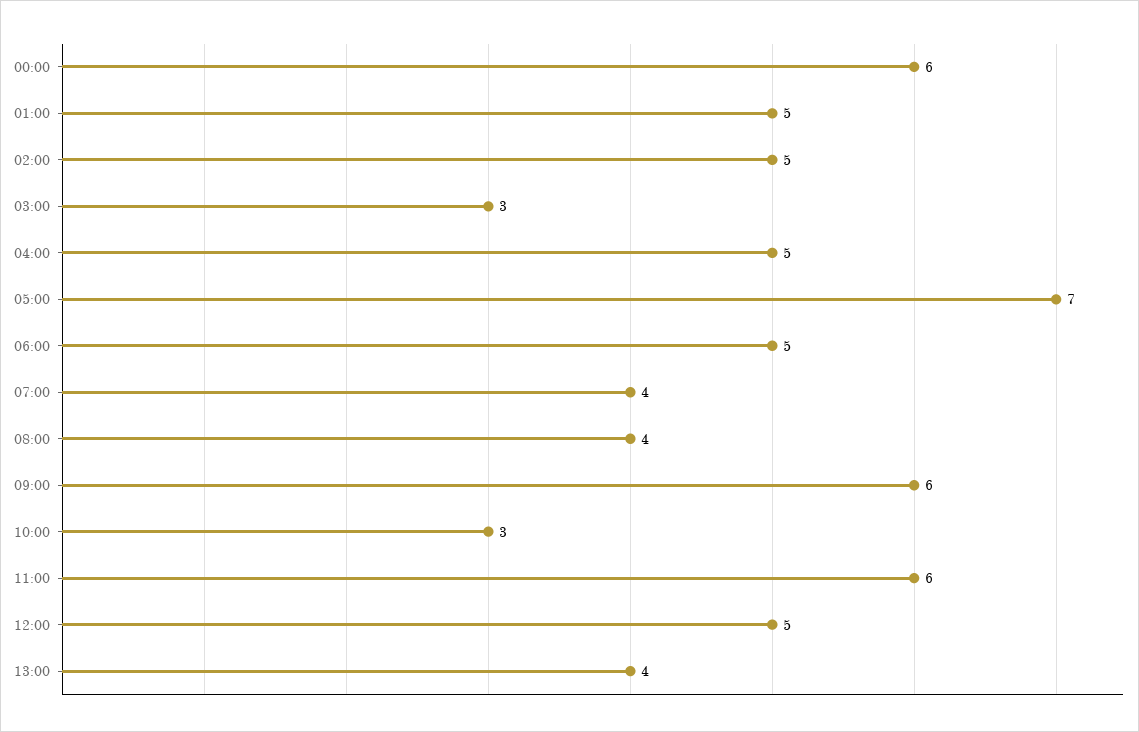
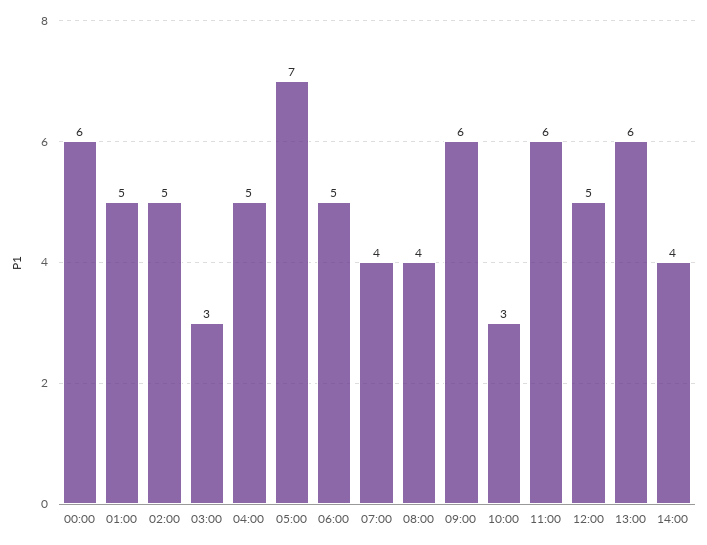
13:00: 4 -> 6
14:00: none -> 4

